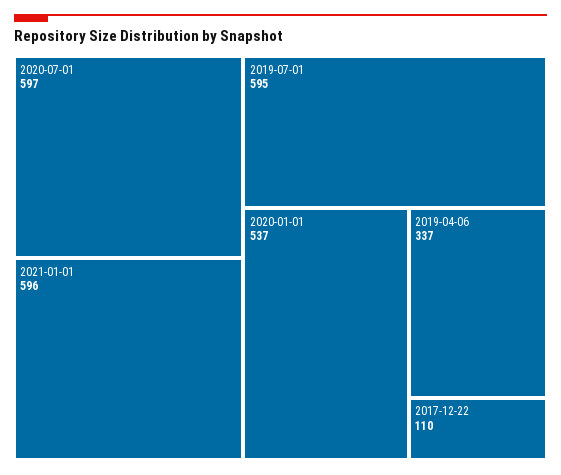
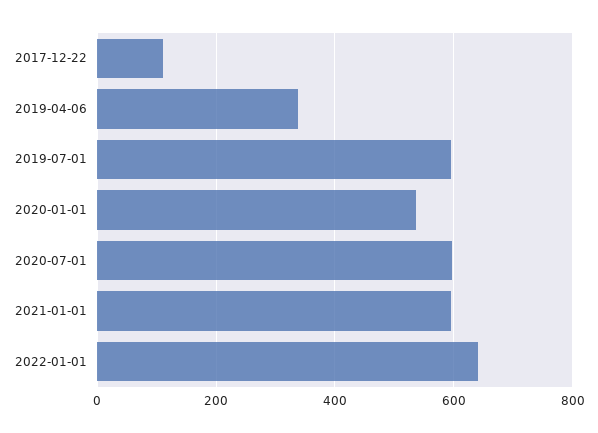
2022-01-01: none -> 640

